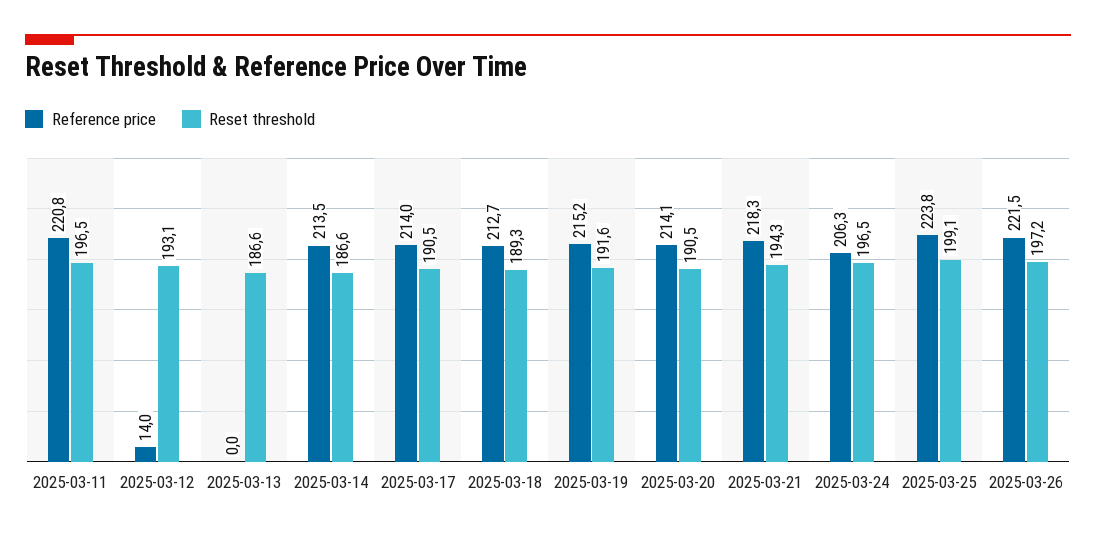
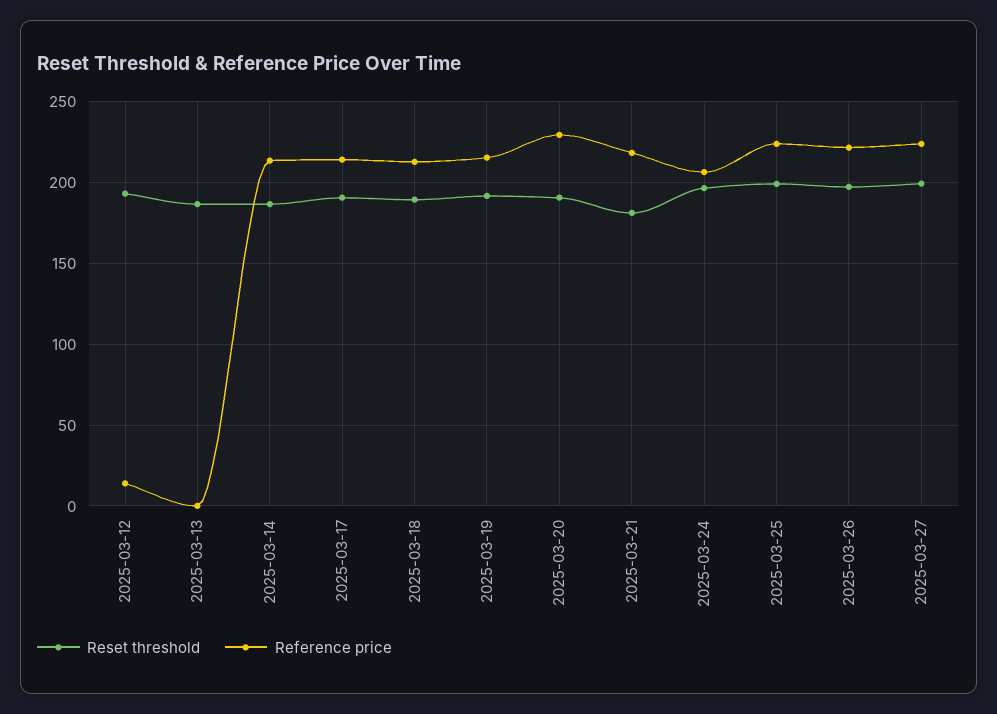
Reference price, 2025-03-11: 220.8 -> none
Reset threshold, 2025-03-11: 196.5 -> none
Reference price, 2025-03-20: 214.1 -> 230
Reset threshold, 2025-03-21: 194.3 -> 180
Reset threshold, 2025-03-27: none -> 200
Reference price, 2025-03-27: none -> 225

